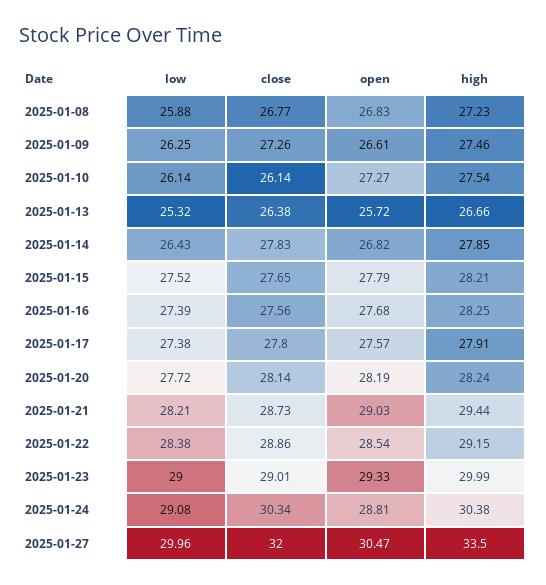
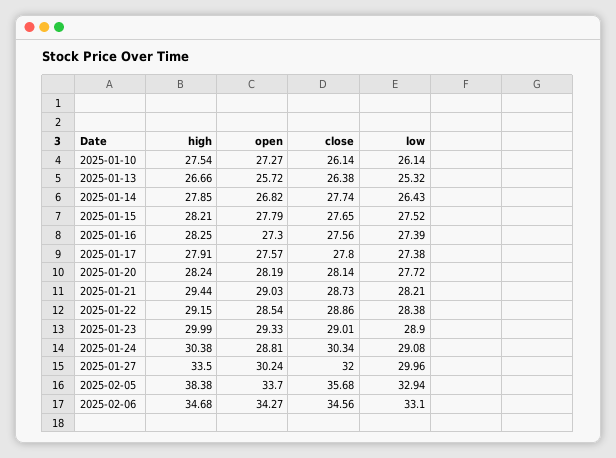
low, 2025-01-08: 25.88 -> none
close, 2025-01-08: 26.77 -> none
open, 2025-01-08: 26.83 -> none
high, 2025-01-08: 27.23 -> none
low, 2025-01-09: 26.25 -> none
close, 2025-01-09: 27.26 -> none
open, 2025-01-09: 26.61 -> none
high, 2025-01-09: 27.46 -> none
close, 2025-01-14: 27.83 -> 27.74
open, 2025-01-16: 27.68 -> 27.3
low, 2025-01-23: 29 -> 28.9
open, 2025-01-27: 30.47 -> 30.24
high, 2025-02-05: none -> 38.38
open, 2025-02-05: none -> 33.7
close, 2025-02-05: none -> 35.68
low, 2025-02-05: none -> 32.94
high, 2025-02-06: none -> 34.68
open, 2025-02-06: none -> 34.27
close, 2025-02-06: none -> 34.56
low, 2025-02-06: none -> 33.1

